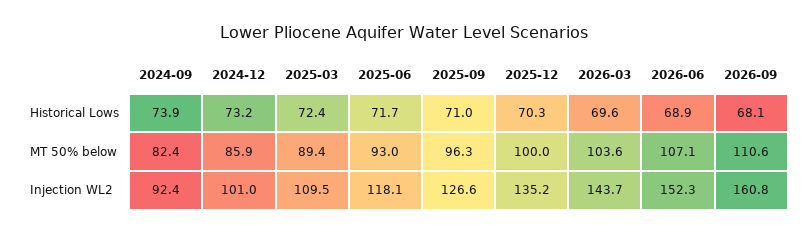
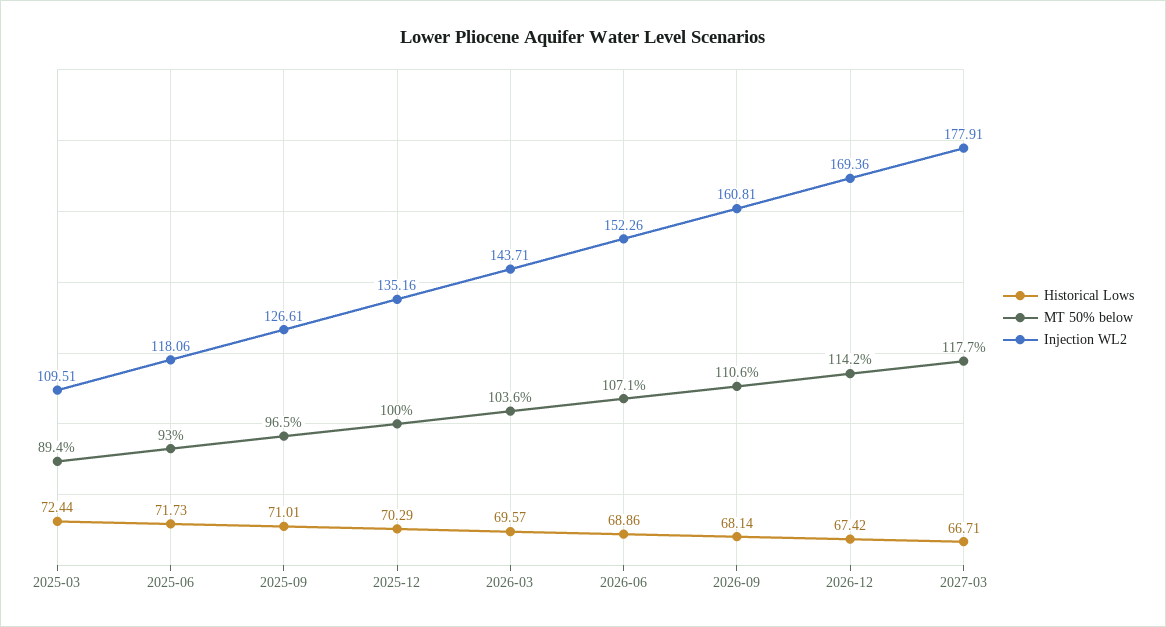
Historical Lows, 2024-09: 73.9 -> none
Historical Lows, 2024-12: 73.2 -> none
MT 50% below, 2024-09: 82.4 -> none
MT 50% below, 2024-12: 85.9 -> none
MT 50% below, 2025-09: 96.3 -> 96.5
Injection WL2, 2024-09: 92.4 -> none
Injection WL2, 2024-12: 101 -> none
Historical Lows, 2026-12: none -> 67.42
MT 50% below, 2026-12: none -> 114.2
Injection WL2, 2026-12: none -> 169.36
Historical Lows, 2027-03: none -> 66.71
MT 50% below, 2027-03: none -> 117.7
Injection WL2, 2027-03: none -> 177.91

